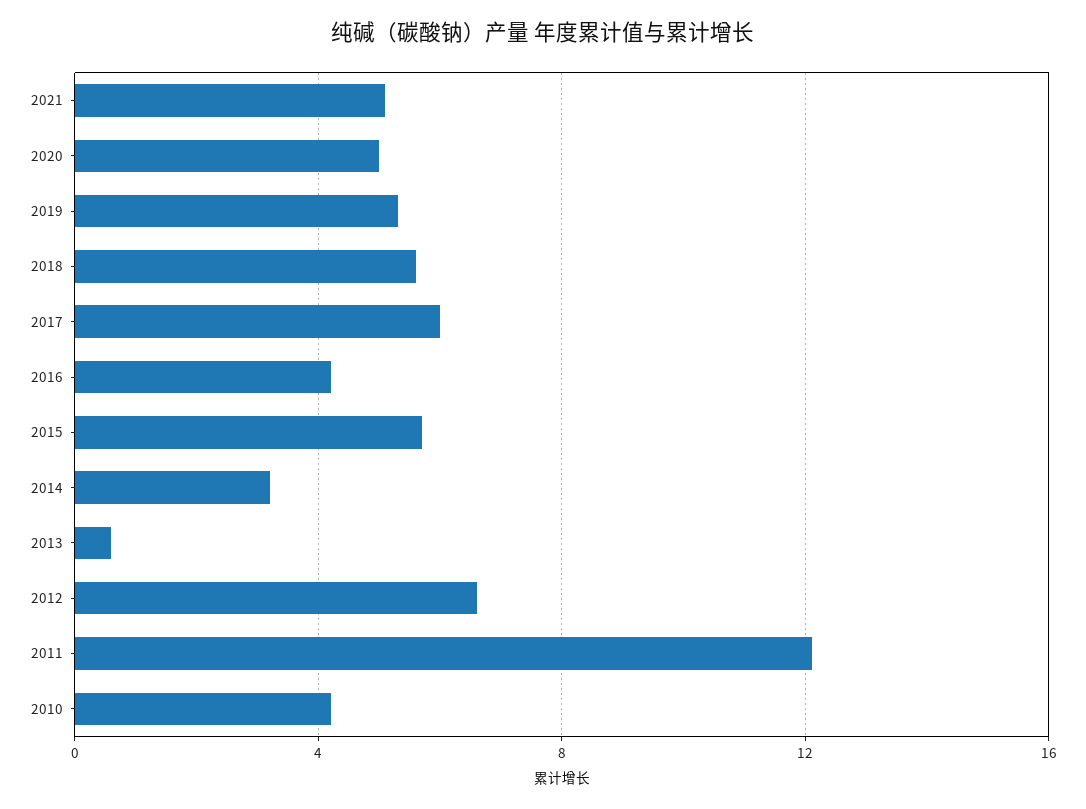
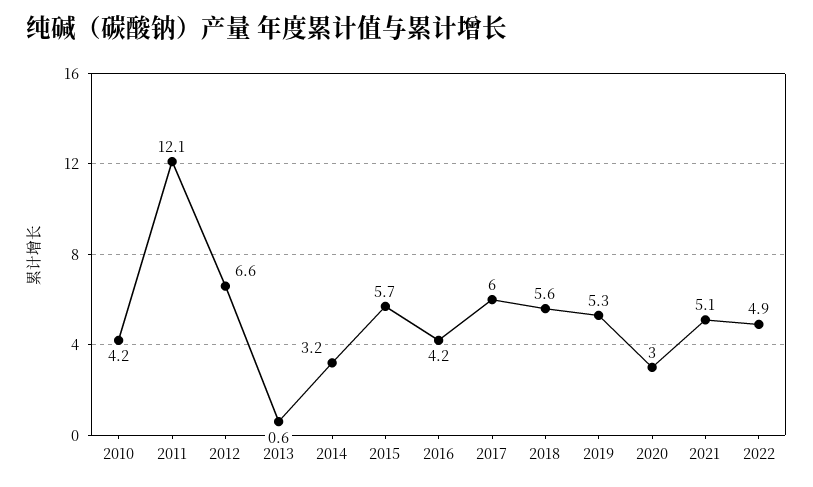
2020: 5 -> 3
2022: none -> 4.9

